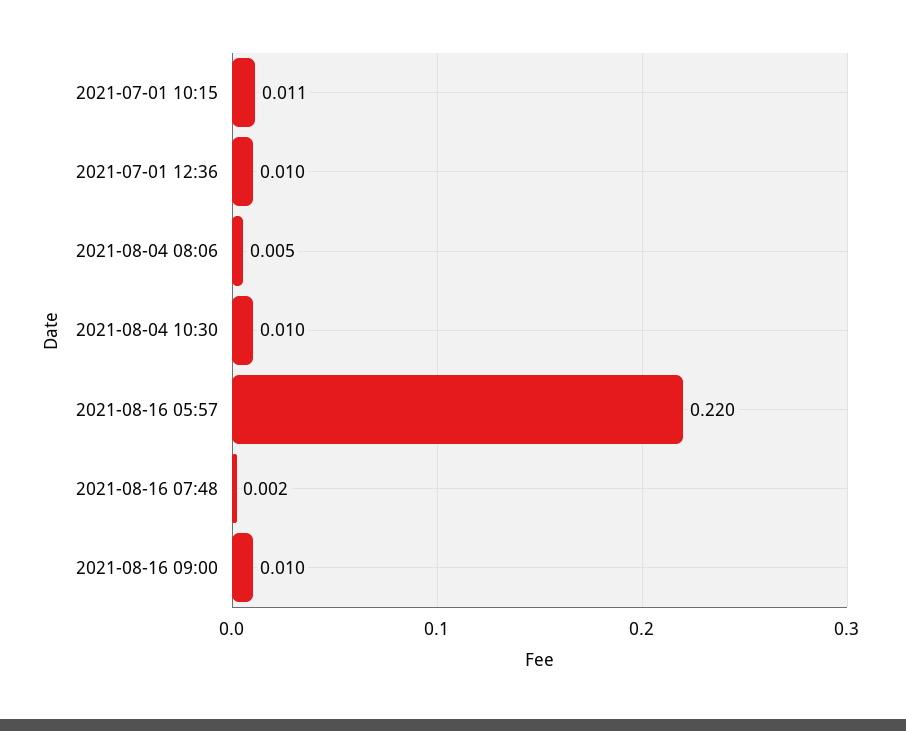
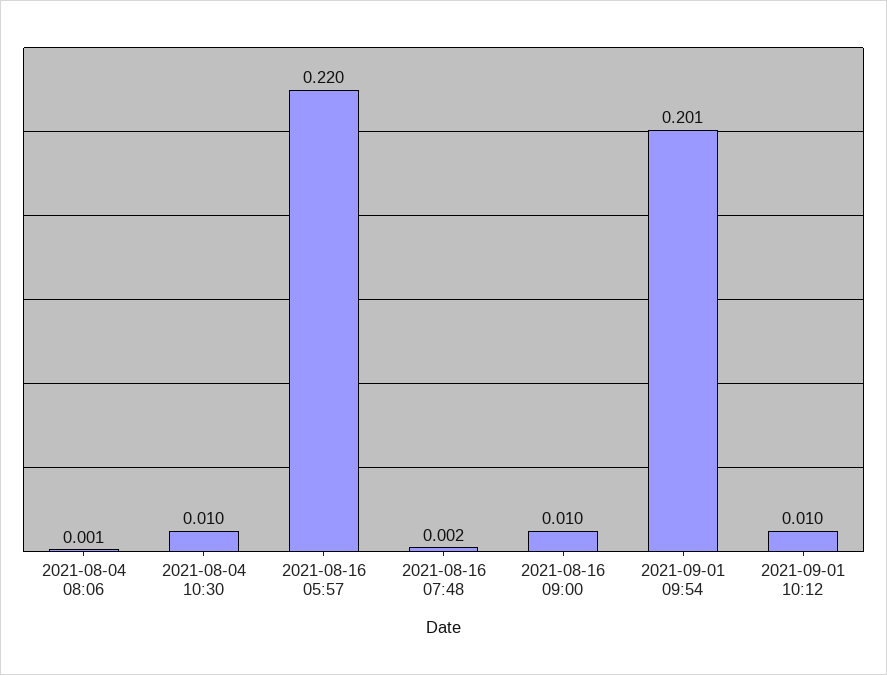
2021-07-01 10:15: 0.011 -> none
2021-07-01 12:36: 0.01 -> none
2021-08-04 08:06: 0.005 -> 0.001
2021-09-01 09:54: none -> 0.201
2021-09-01 10:12: none -> 0.01

